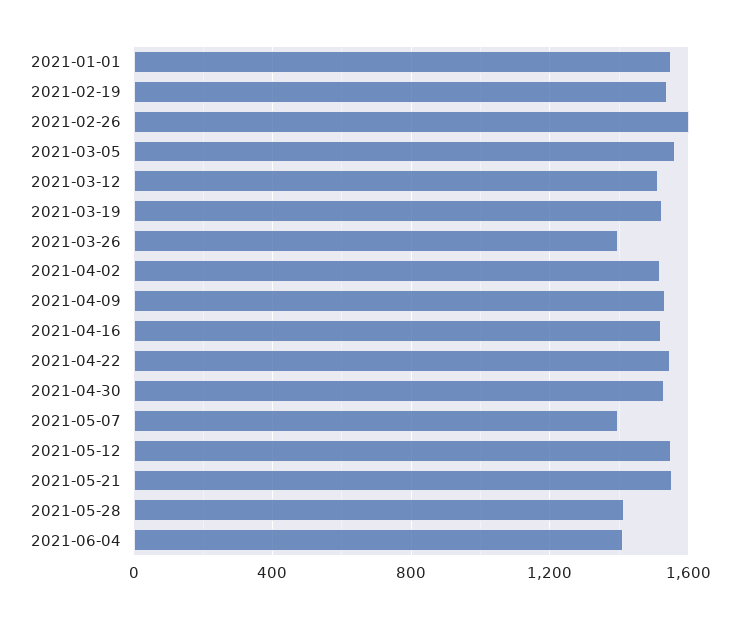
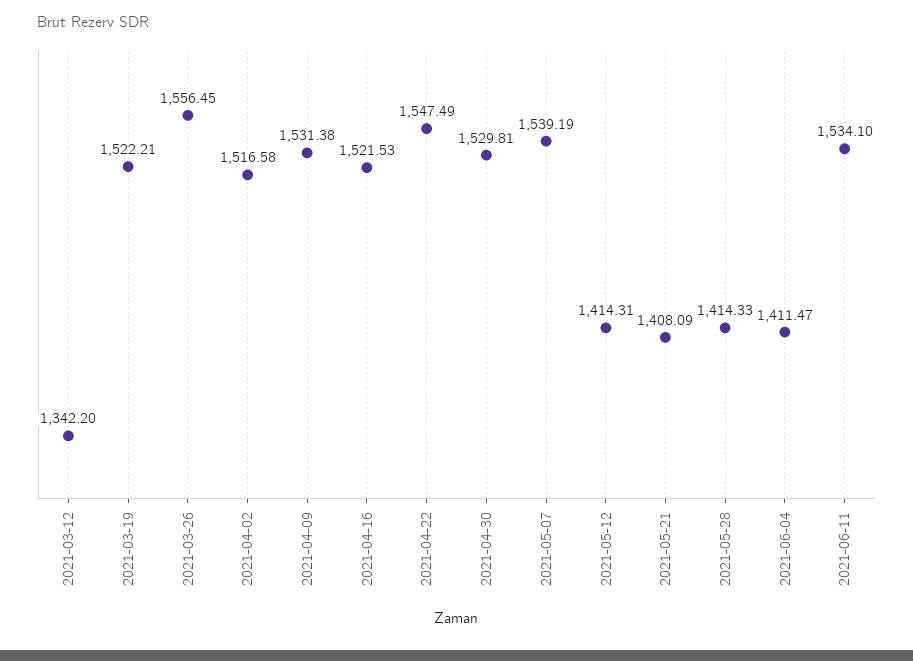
2021-01-01: 1550 -> none
2021-02-19: 1550 -> none
2021-02-26: 1600 -> none
2021-03-05: 1550 -> none
2021-03-12: 1500 -> 1342.2
2021-03-26: 1400 -> 1556.45
2021-05-07: 1400 -> 1539.19
2021-05-12: 1550 -> 1414.31
2021-05-21: 1550 -> 1408.09
2021-06-11: none -> 1534.1

